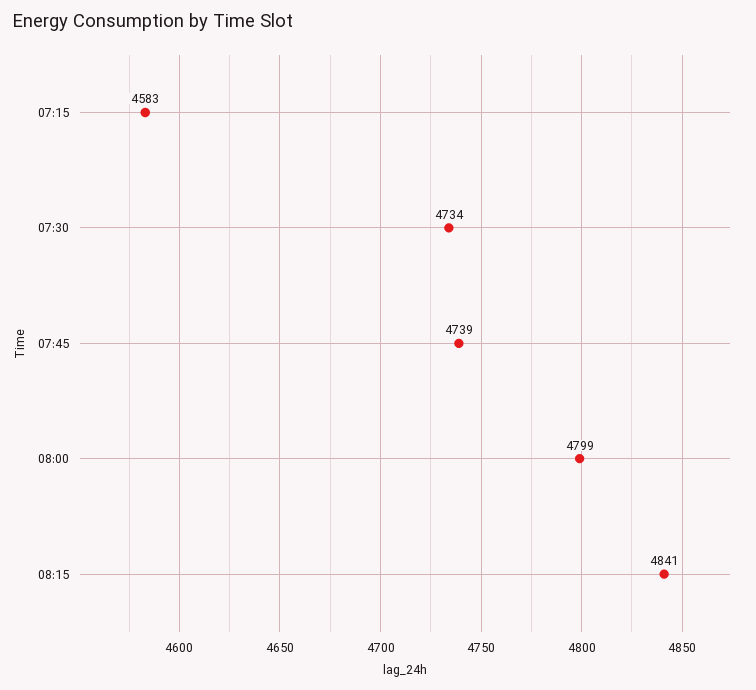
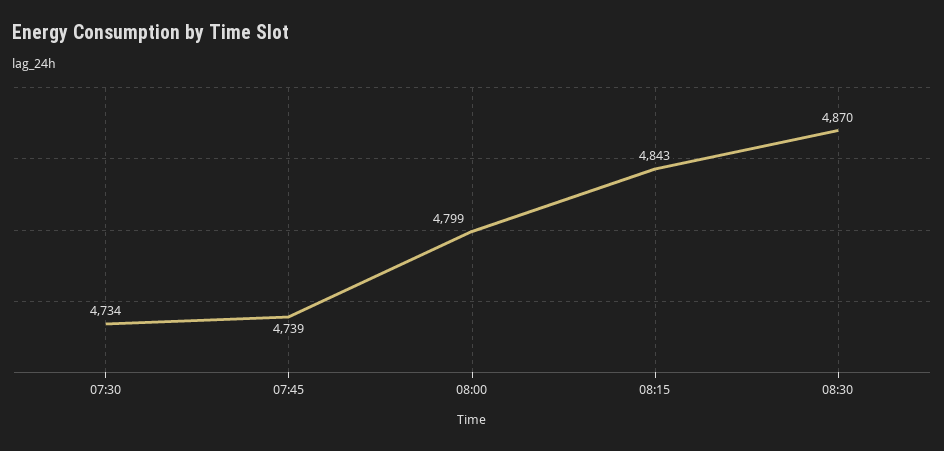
07:15: 4583 -> none
08:15: 4841 -> 4843
08:30: none -> 4870

